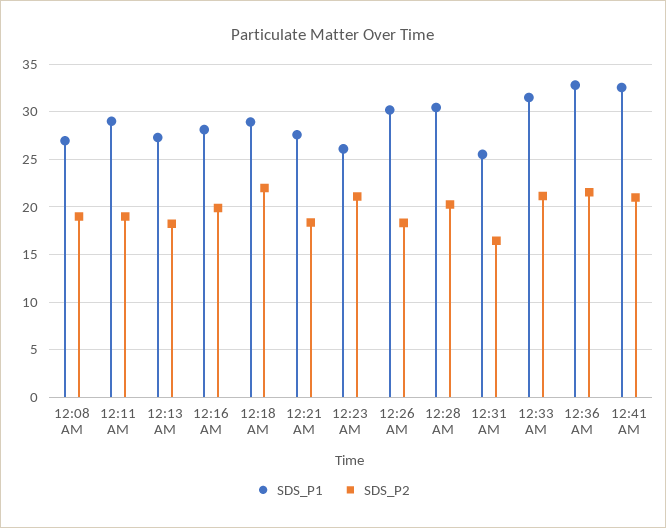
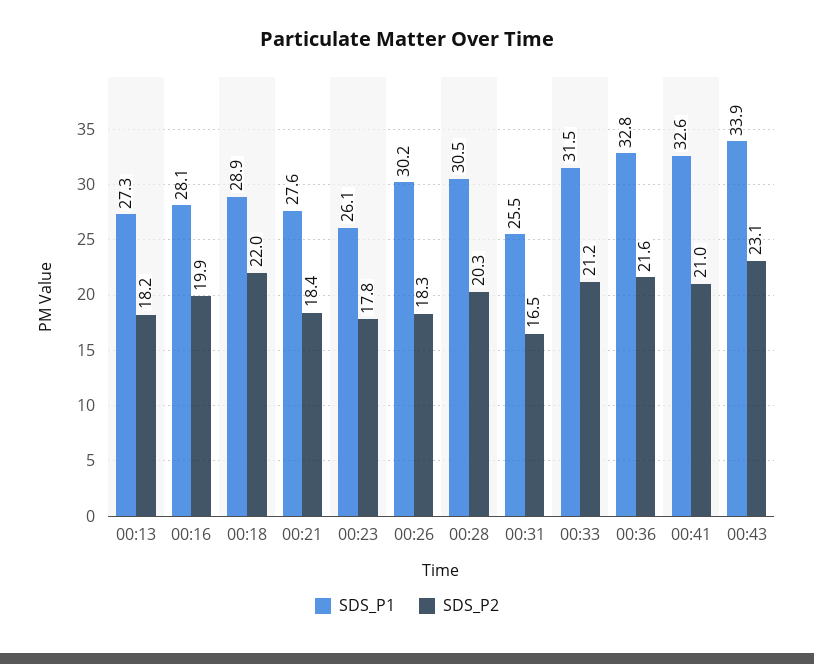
SDS_P1, 12:08 AM: 27 -> none
SDS_P2, 12:08 AM: 19 -> none
SDS_P1, 12:11 AM: 29 -> none
SDS_P2, 12:11 AM: 19 -> none
SDS_P2, 12:23 AM: 21 -> 17.8
SDS_P1, 00:43: none -> 33.9
SDS_P2, 00:43: none -> 23.1

